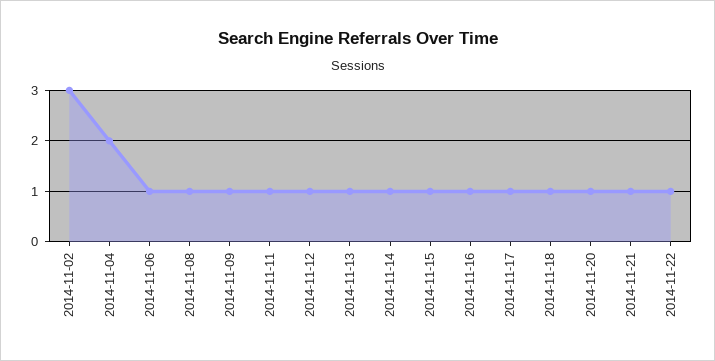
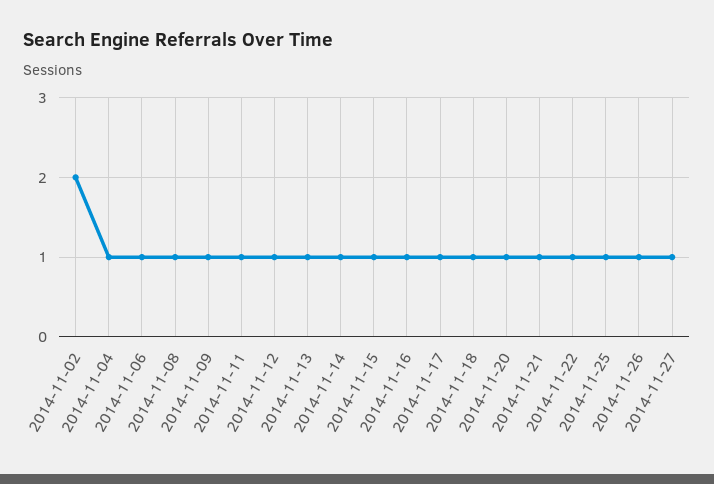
2014-11-02: 3 -> 2
2014-11-04: 2 -> 1
2014-11-25: none -> 1
2014-11-26: none -> 1
2014-11-27: none -> 1

